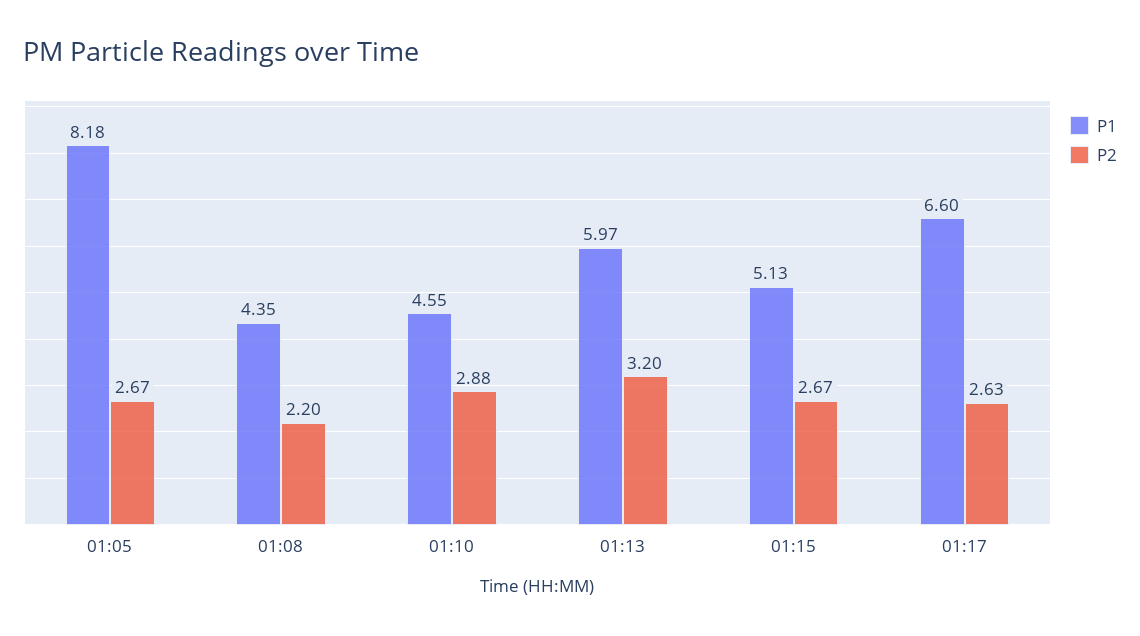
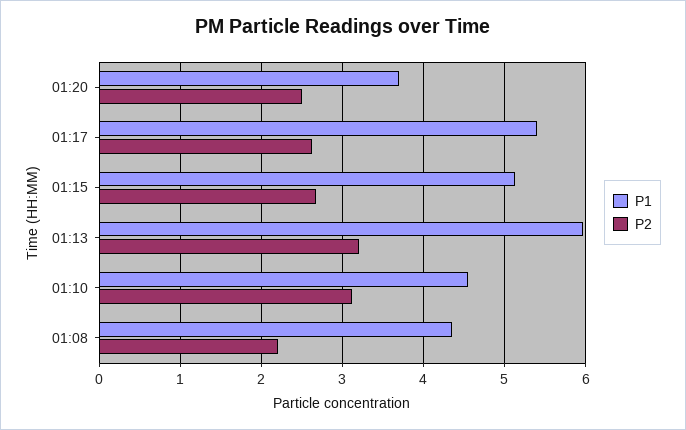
P1, 01:05: 8.18 -> none
P2, 01:05: 2.67 -> none
P2, 01:10: 2.88 -> 3.1
P1, 01:17: 6.6 -> 5.4
P1, 01:20: none -> 3.7
P2, 01:20: none -> 2.5

